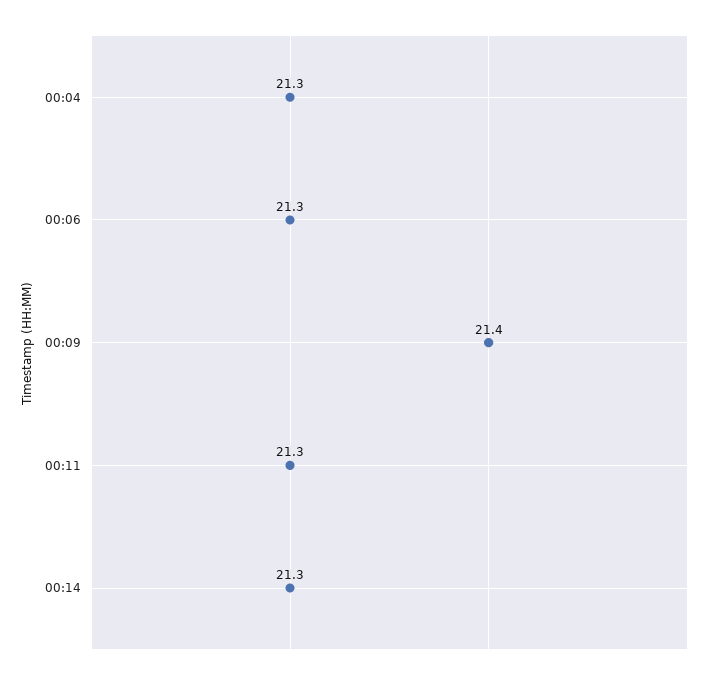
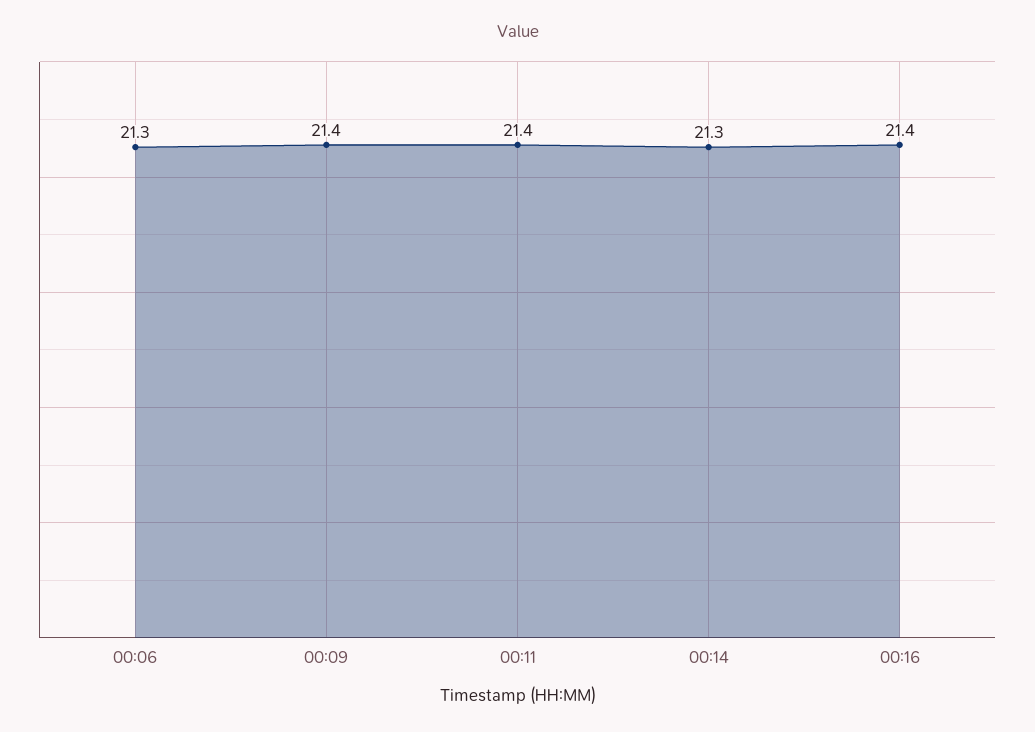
00:04: 21.3 -> none
00:11: 21.3 -> 21.4
00:16: none -> 21.4

